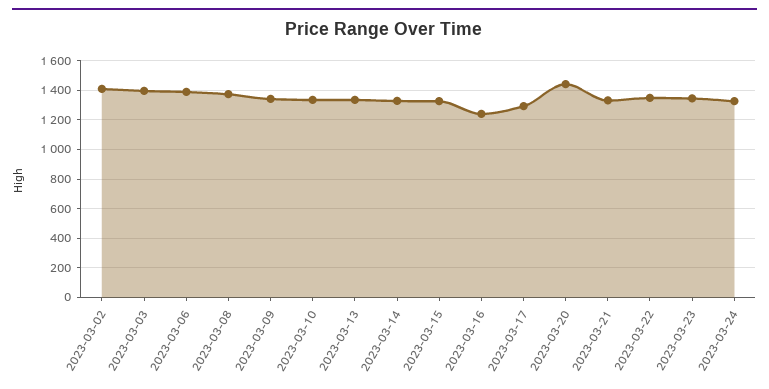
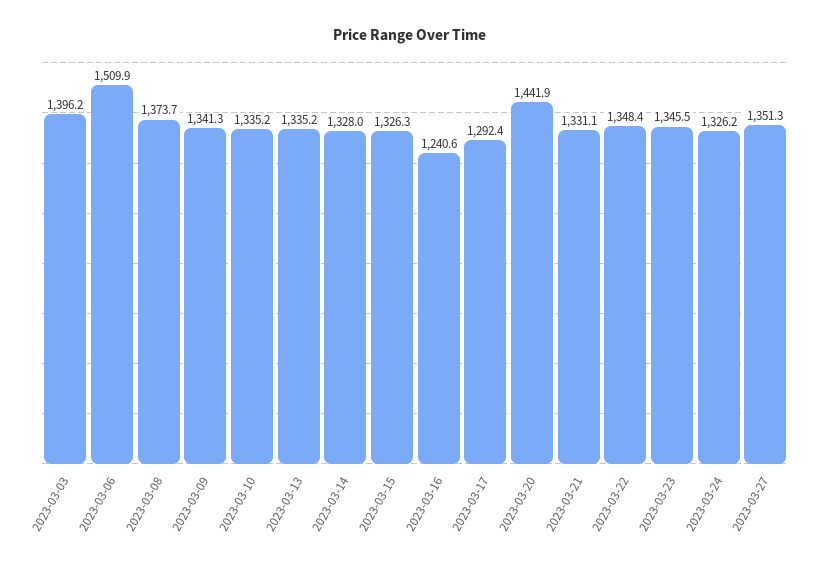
2023-03-02: 1400 -> none
2023-03-06: 1400 -> 1509.9
2023-03-27: none -> 1351.3

